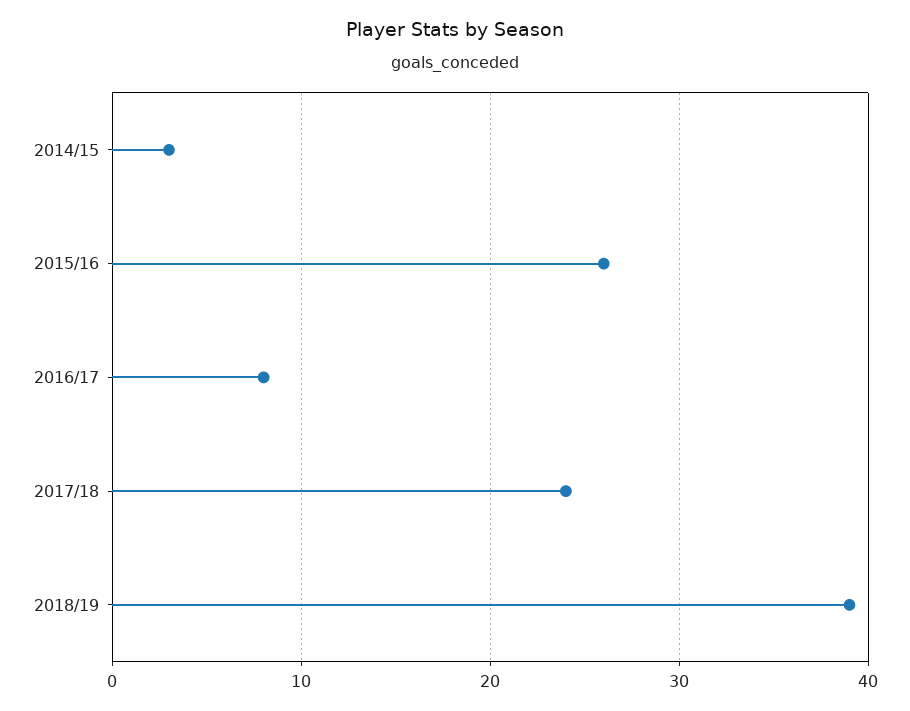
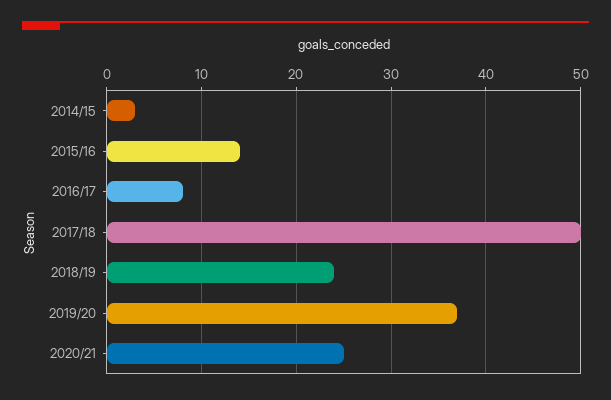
2015/16: 26 -> 14
2017/18: 24 -> 50
2018/19: 39 -> 24
2019/20: none -> 37
2020/21: none -> 25

